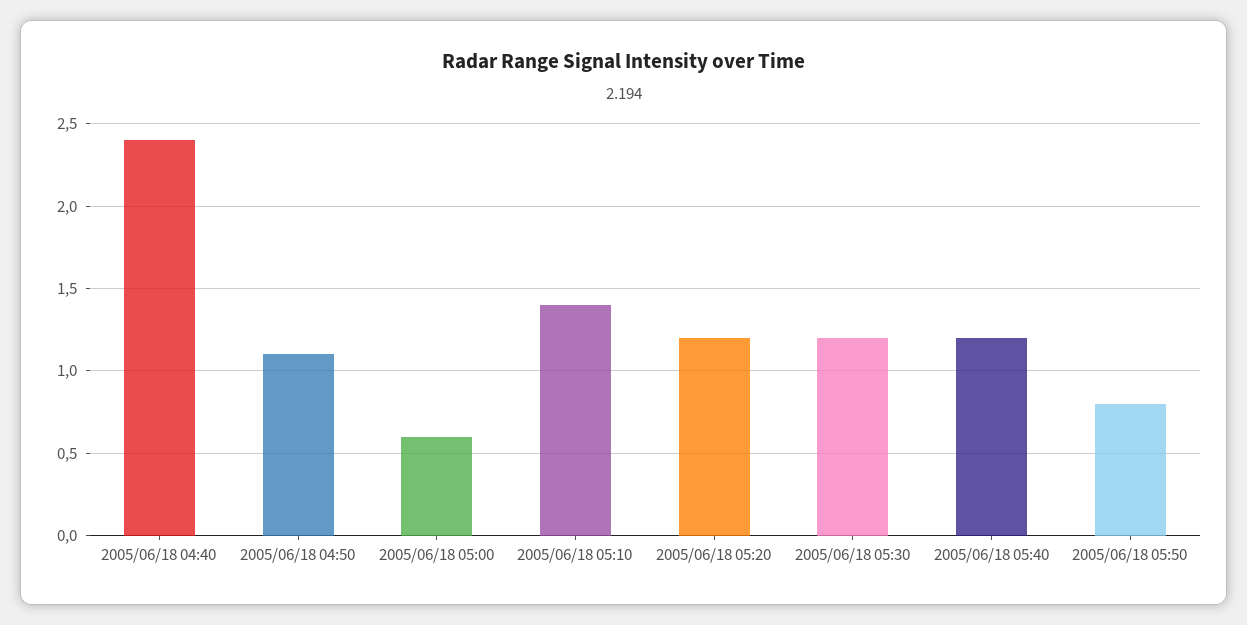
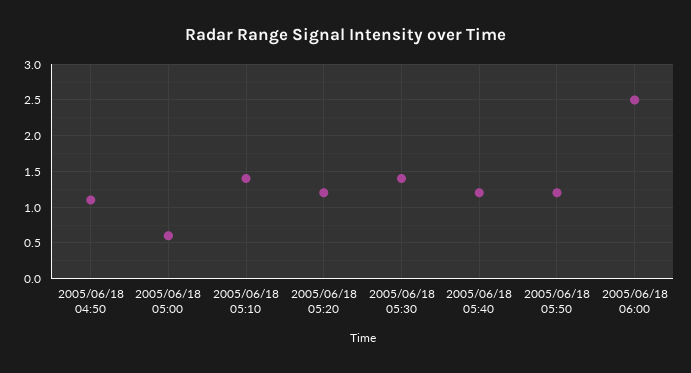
2005/06/18 04:40: 2.4 -> none
2005/06/18 05:30: 1.2 -> 1.4
2005/06/18 05:50: 0.8 -> 1.2
2005/06/18 06:00: none -> 2.5

